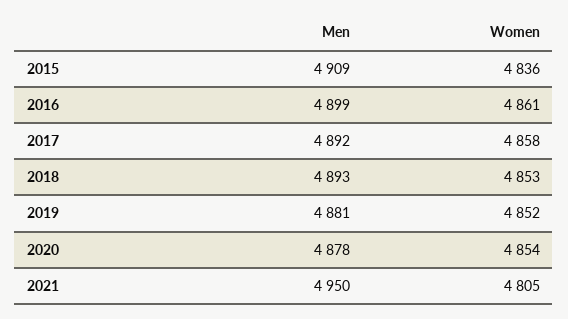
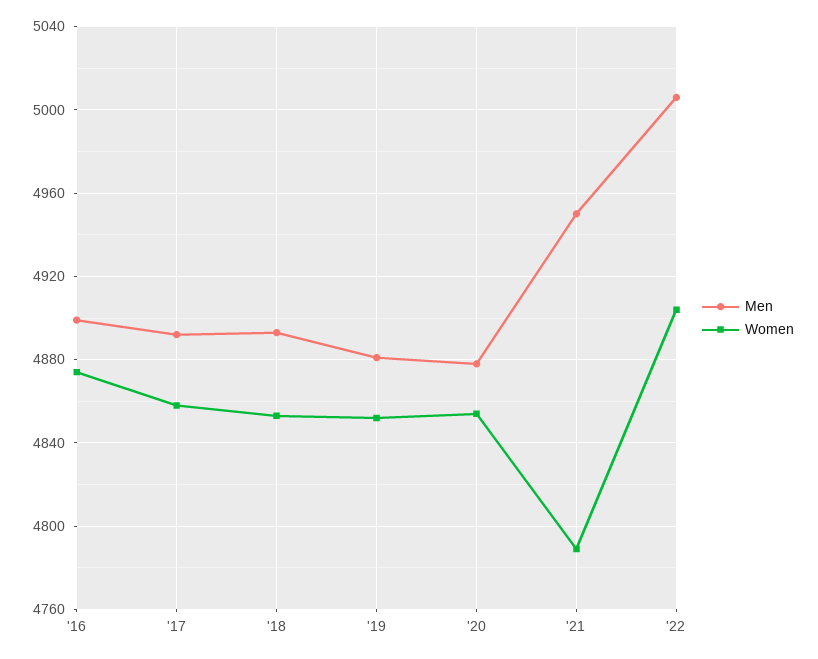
Men, 2015: 4909 -> none
Women, 2015: 4836 -> none
Women, 2016: 4861 -> 4875
Women, 2021: 4805 -> 4790
Men, '22: none -> 5005
Women, '22: none -> 4905

